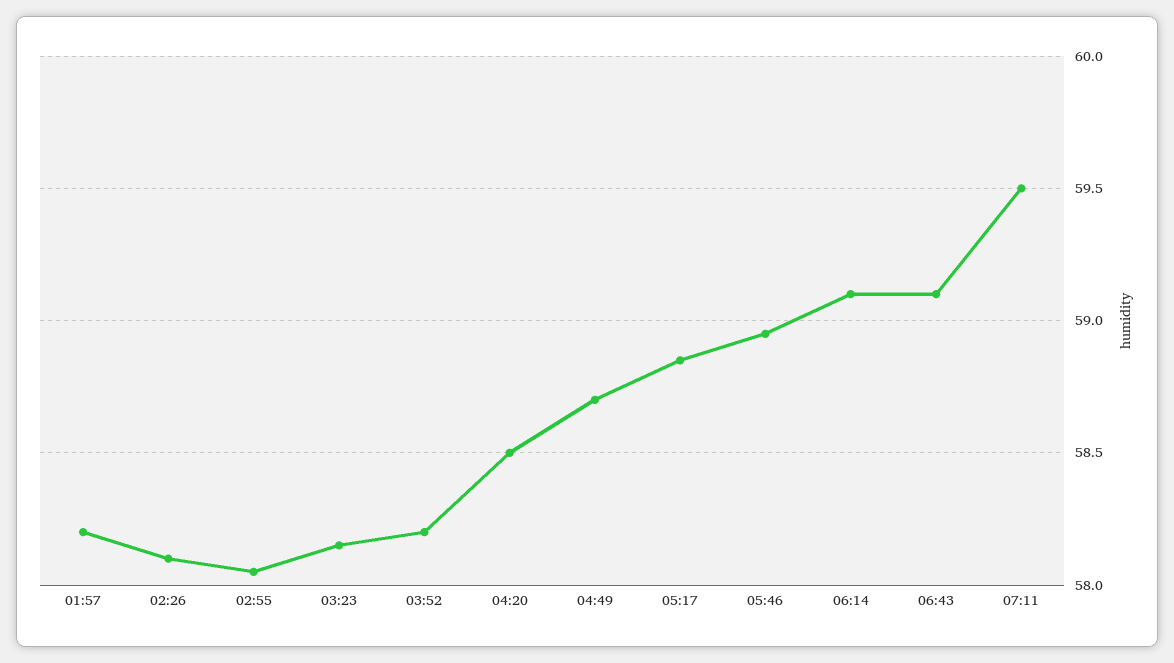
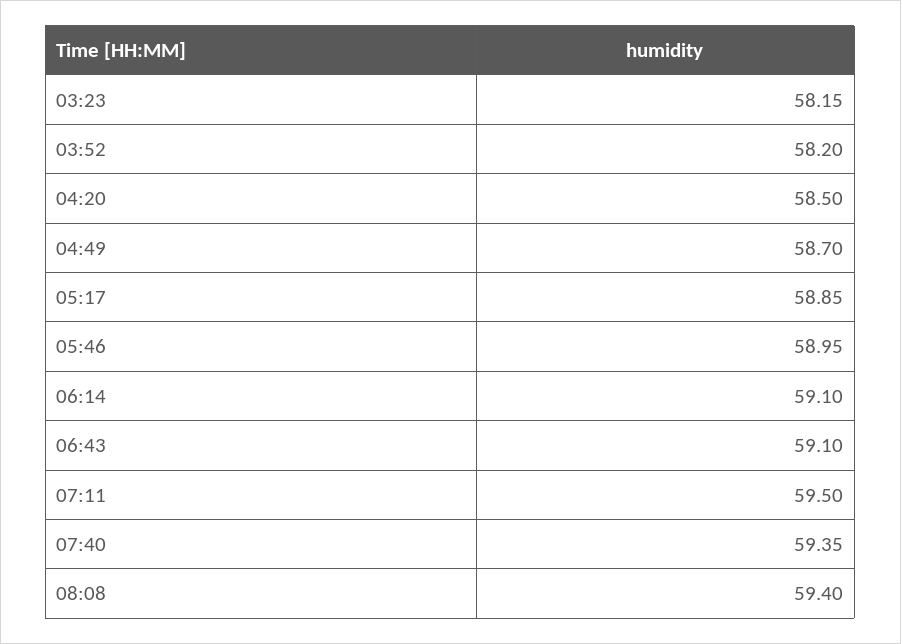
01:57: 58.2 -> none
02:26: 58.1 -> none
02:55: 58.05 -> none
07:40: none -> 59.35
08:08: none -> 59.4

